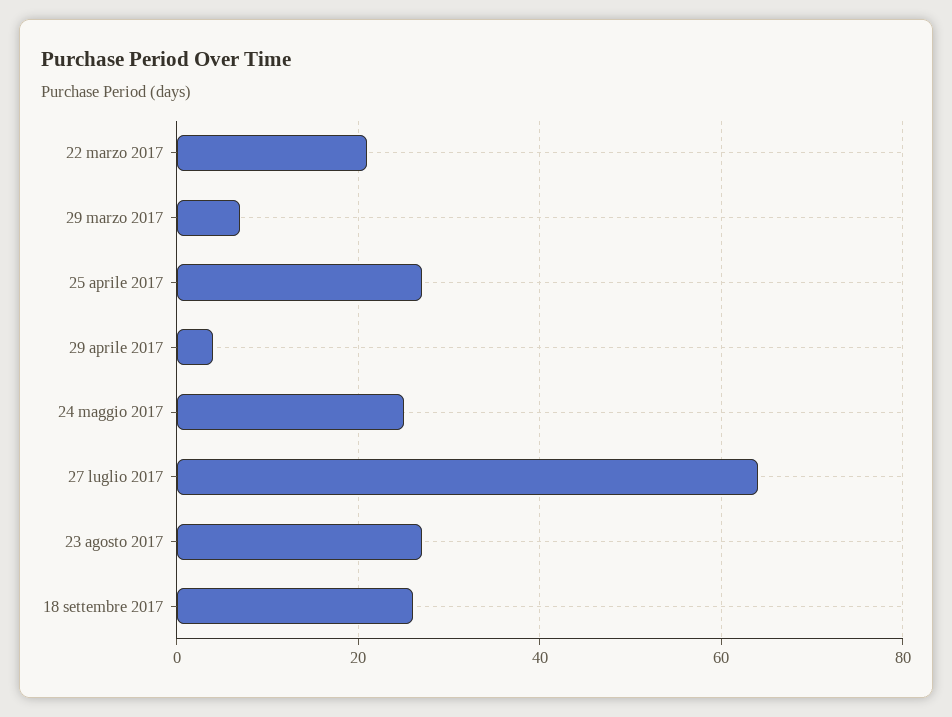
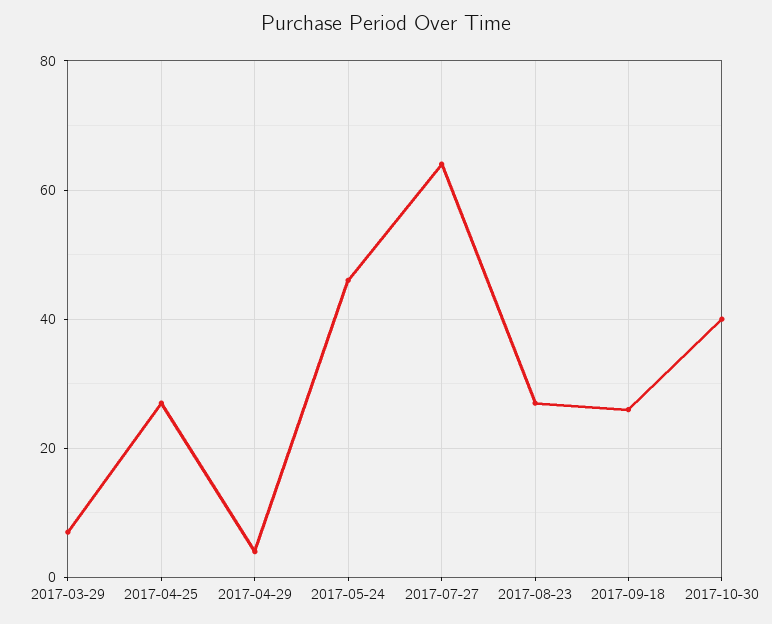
22 marzo 2017: 20 -> none
24 maggio 2017: 25 -> 45
2017-10-30: none -> 40

